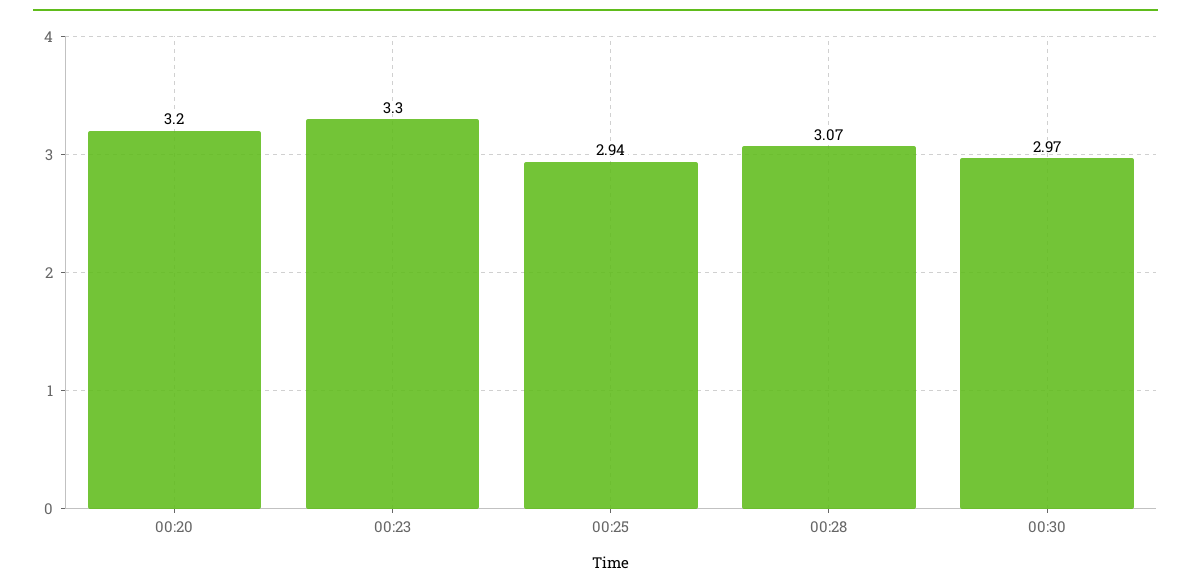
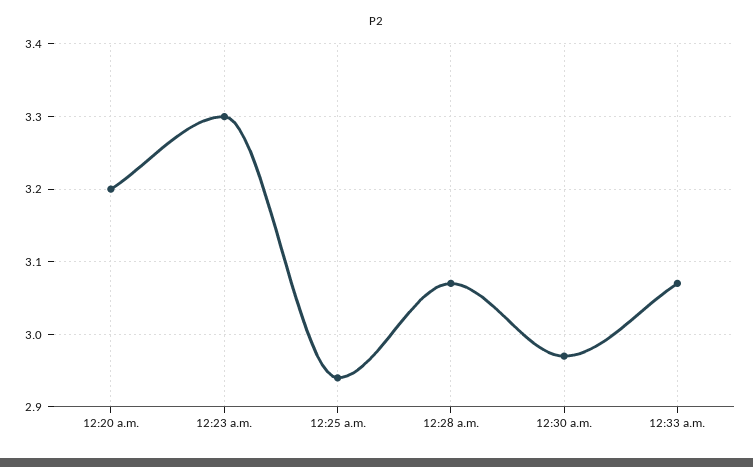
12:33 a.m.: none -> 3.07

